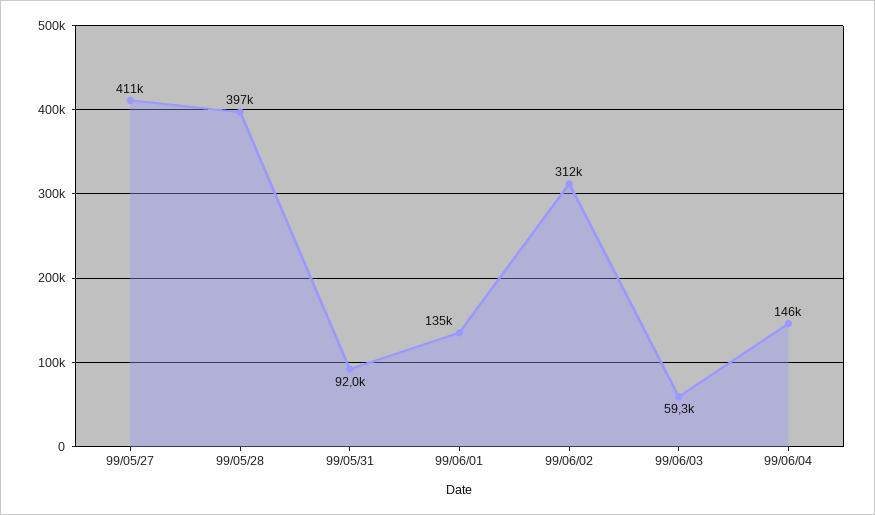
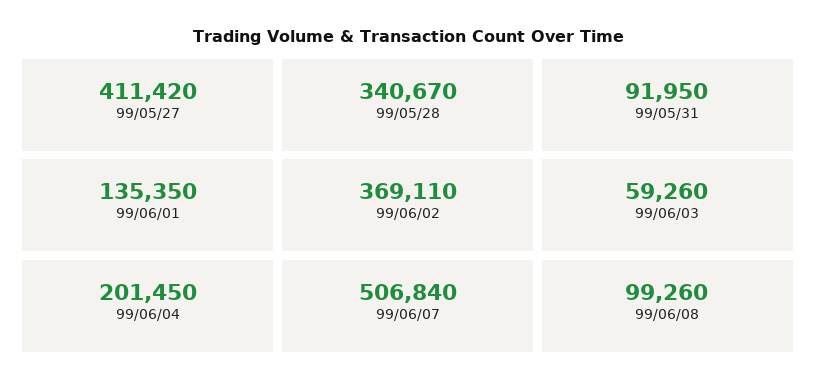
99/05/28: 397000 -> 340670
99/06/02: 312000 -> 369110
99/06/04: 146000 -> 201450
99/06/07: none -> 506840
99/06/08: none -> 99260

